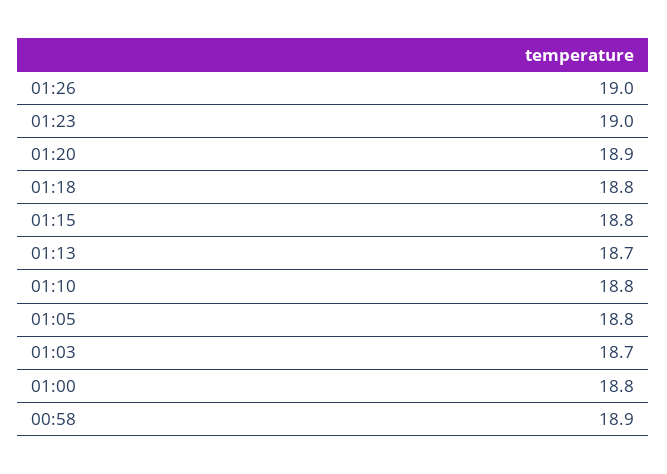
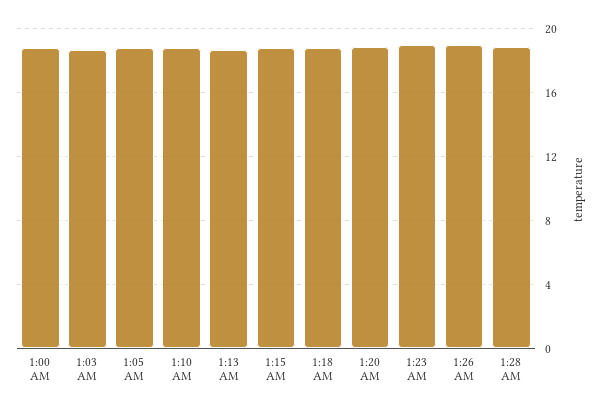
00:58: 18.9 -> none
1:28 AM: none -> 19

